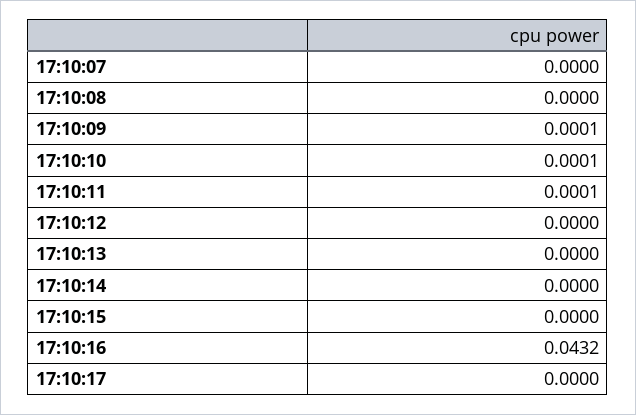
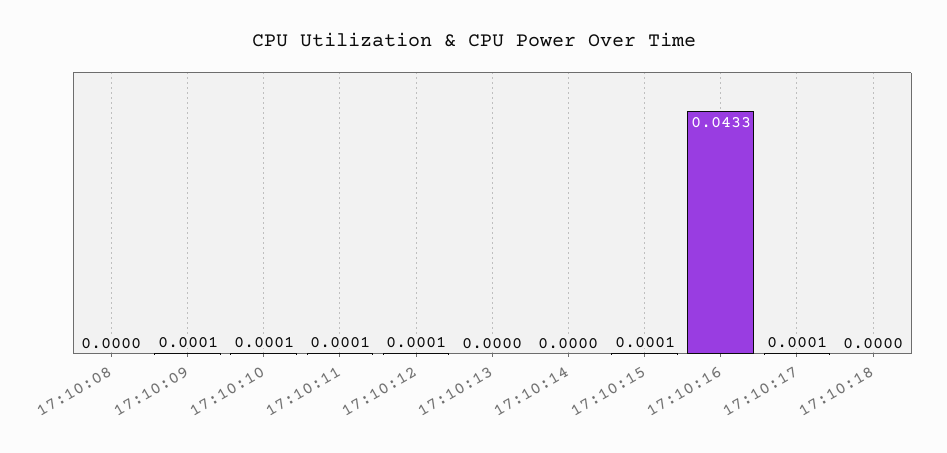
17:10:07: 0 -> none
17:10:12: 0 -> 0.0001
17:10:15: 0 -> 0.0001
17:10:16: 0.0432 -> 0.0433
17:10:17: 0 -> 0.0001
17:10:18: none -> 0

